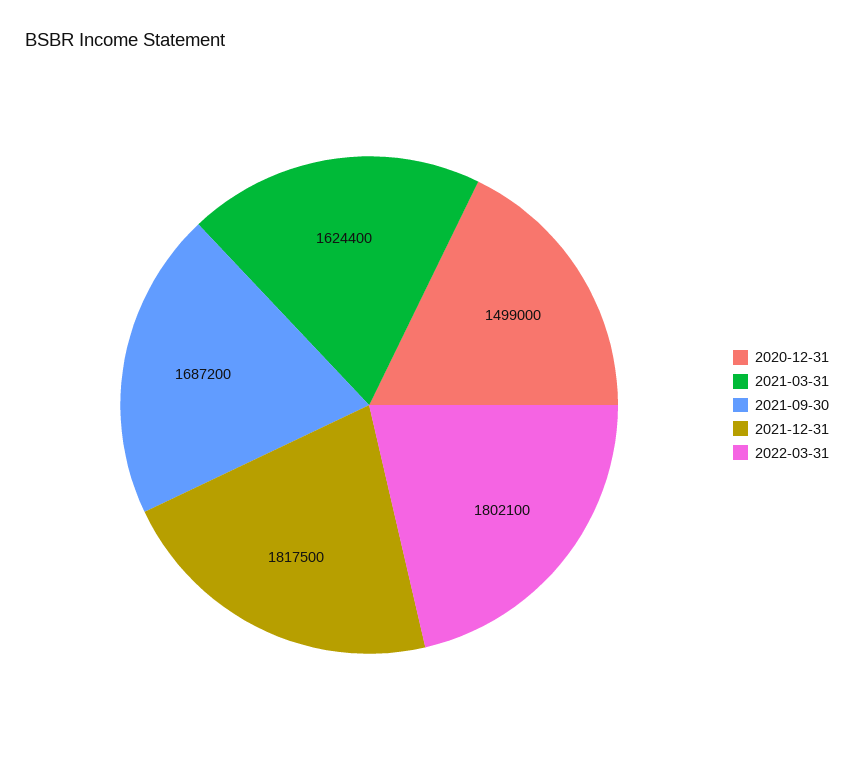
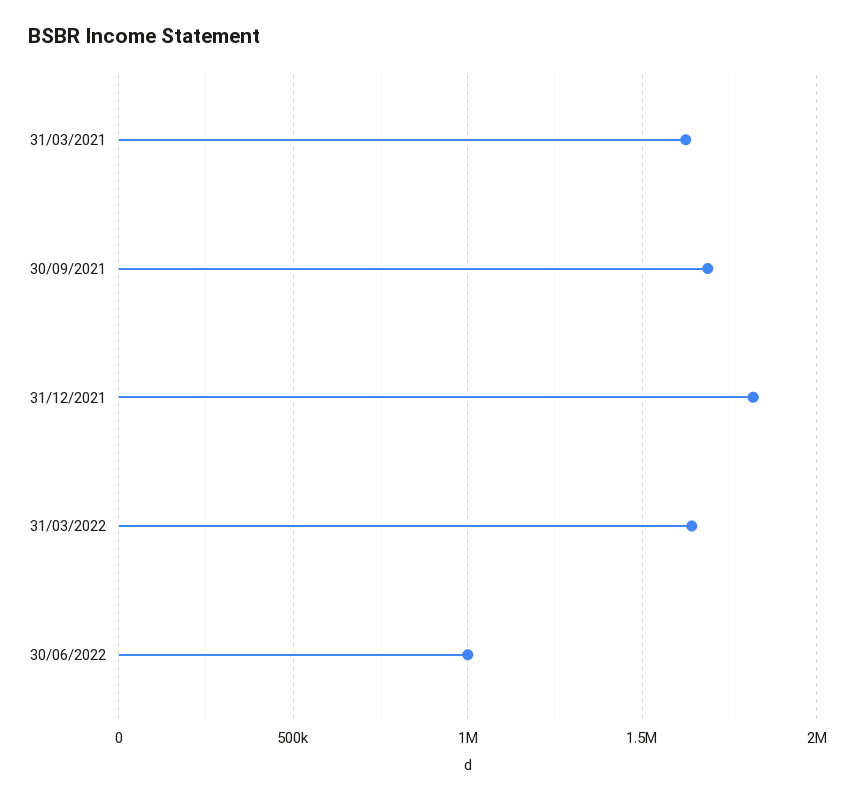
2020-12-31: 1499000 -> none
2022-03-31: 1802100 -> 1650000
30/06/2022: none -> 1000000

